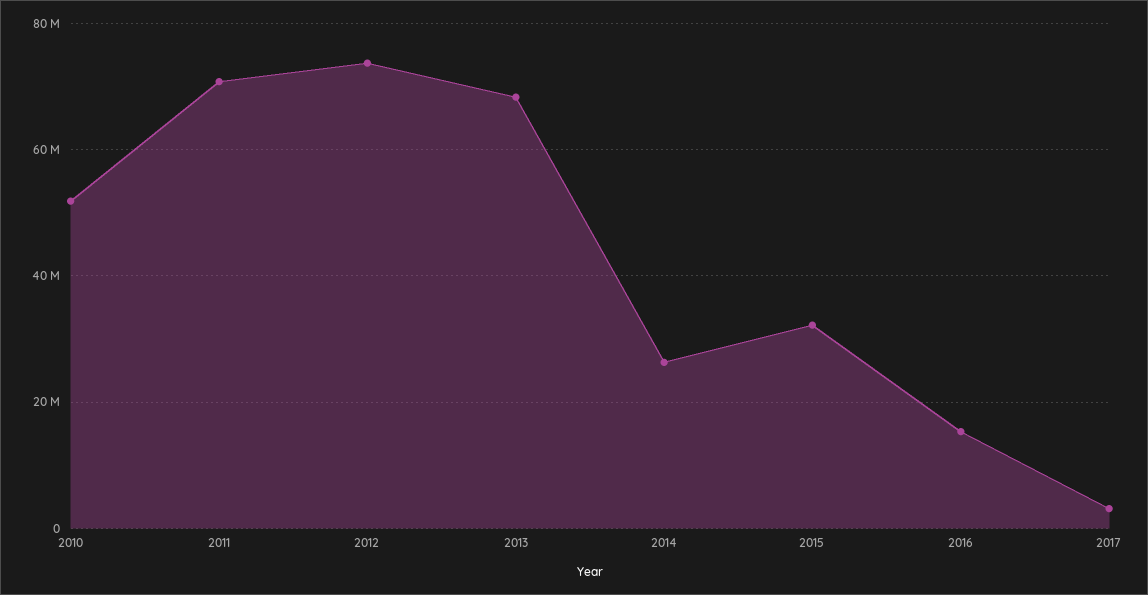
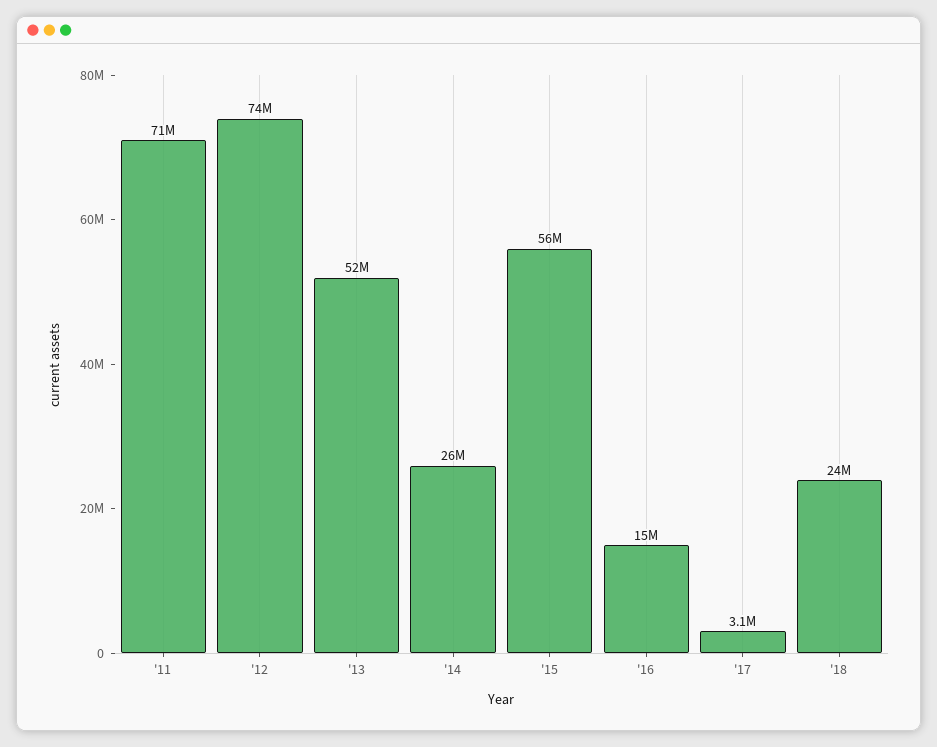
2010: 52000000 -> none
2013: 68000000 -> 52000000
2015: 32000000 -> 56000000
'18: none -> 24000000

